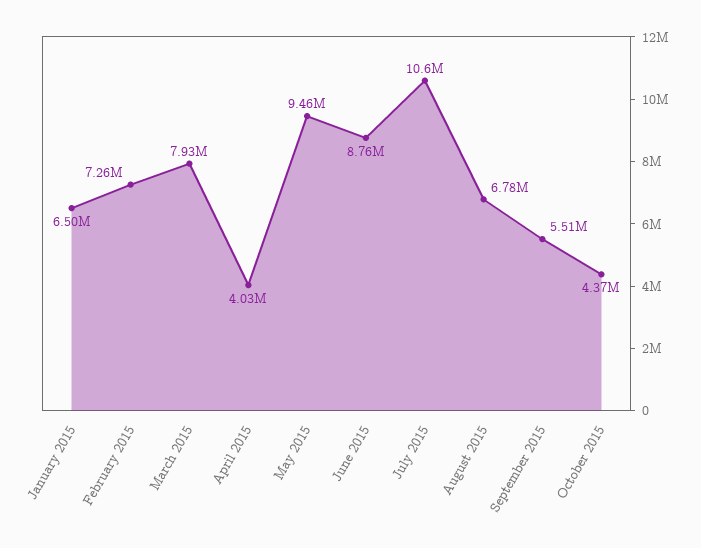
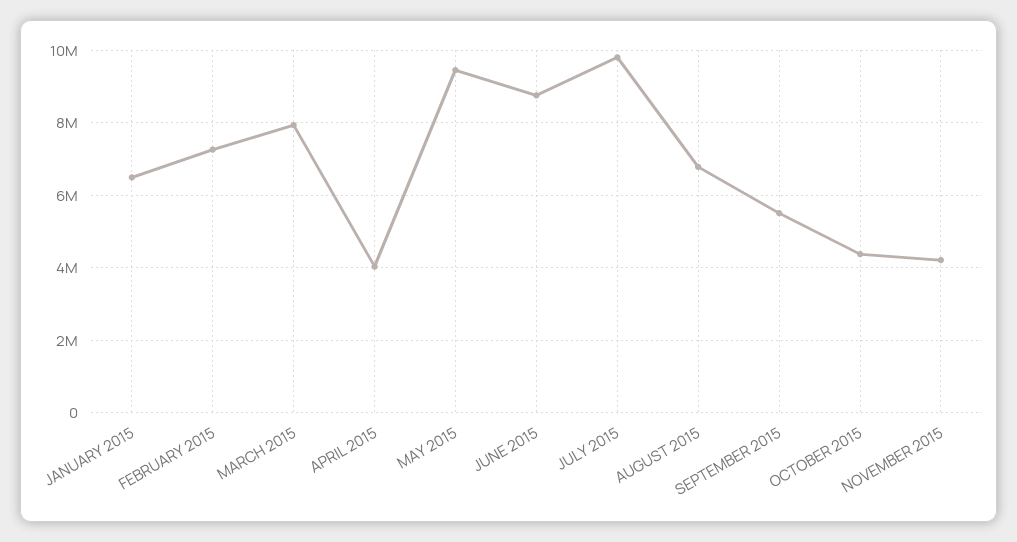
July 2015: 10600000 -> 9800000
NOVEMBER 2015: none -> 4200000

